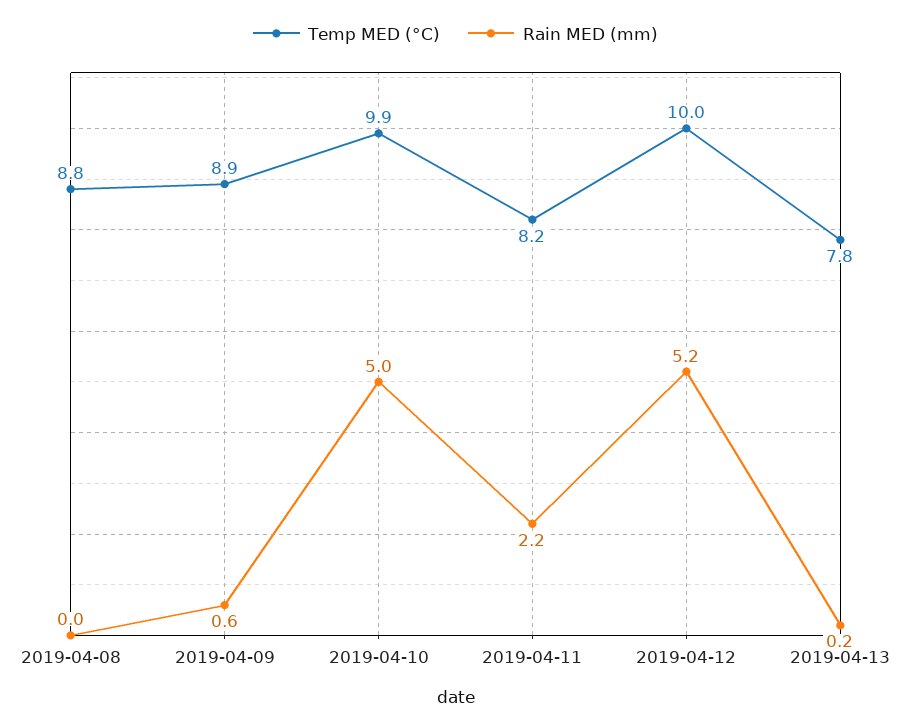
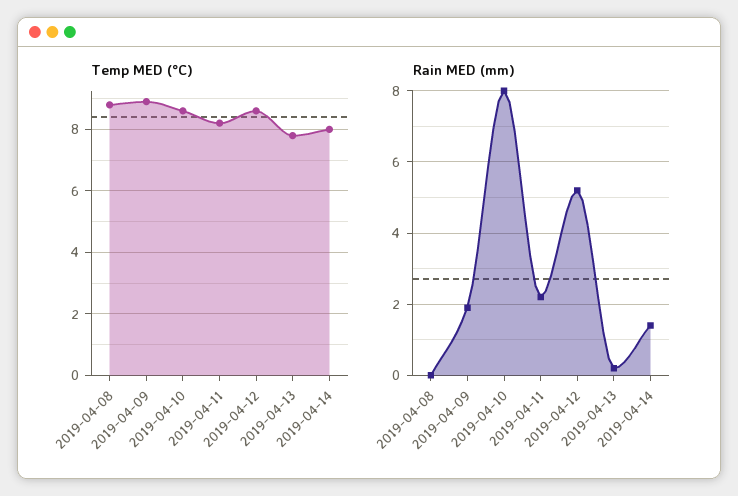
Rain MED (mm), 2019-04-09: 0.6 -> 2
Temp MED (°C), 2019-04-10: 9.9 -> 8.5
Rain MED (mm), 2019-04-10: 5 -> 8
Temp MED (°C), 2019-04-12: 10 -> 8.5
Temp MED (°C), 2019-04-14: none -> 8
Rain MED (mm), 2019-04-14: none -> 1.5

